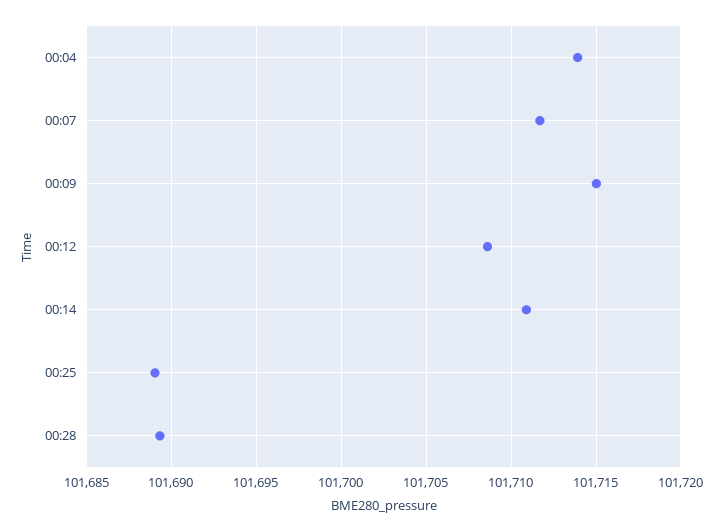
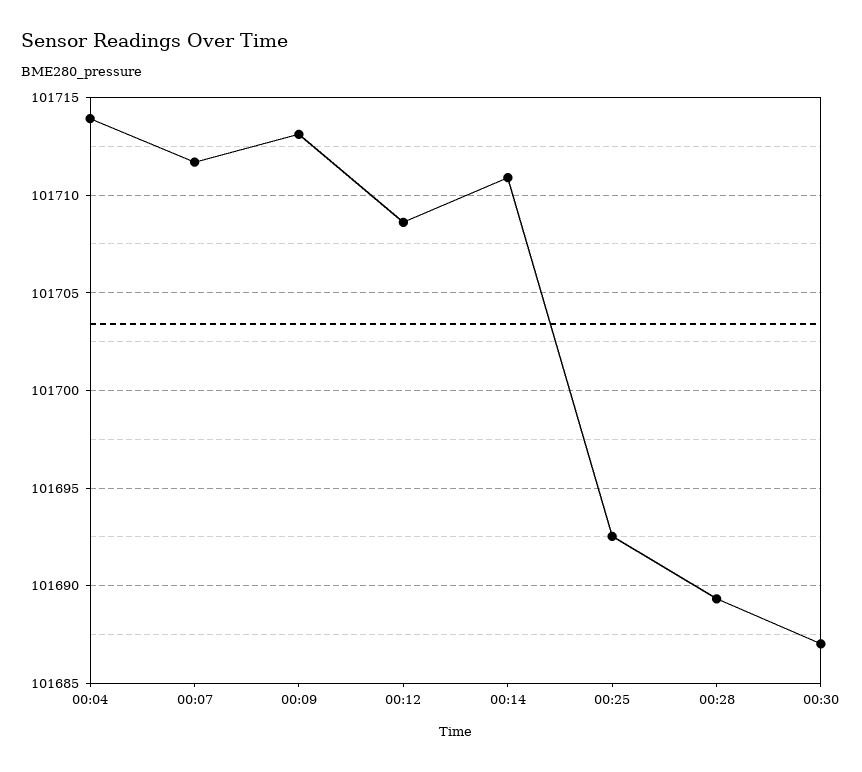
00:09: 101715 -> 101713
00:25: 101689 -> 101692.5
00:30: none -> 101687

